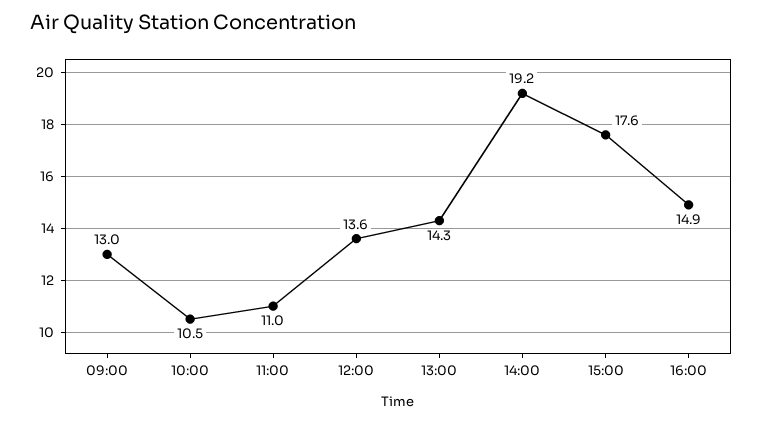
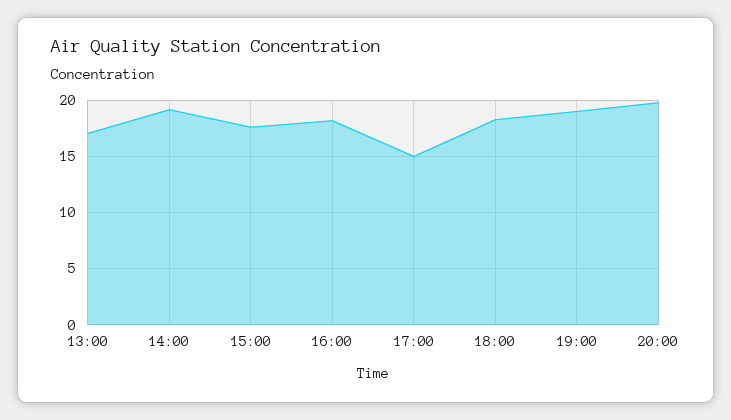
09:00: 13 -> none
10:00: 10.5 -> none
11:00: 11 -> none
12:00: 13.6 -> none
13:00: 14.3 -> 17
16:00: 14.9 -> 18
17:00: none -> 15
18:00: none -> 18
19:00: none -> 19
20:00: none -> 20

